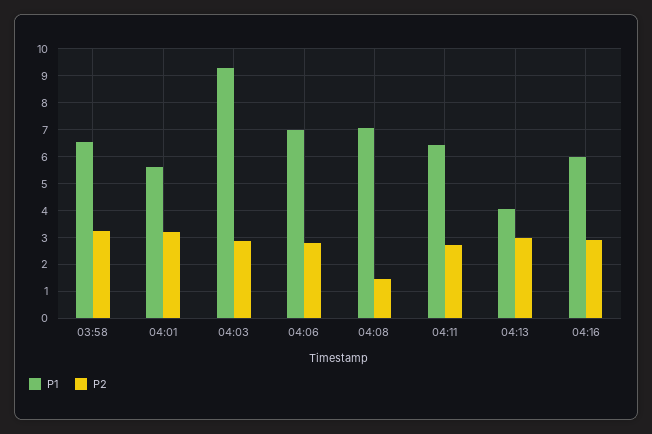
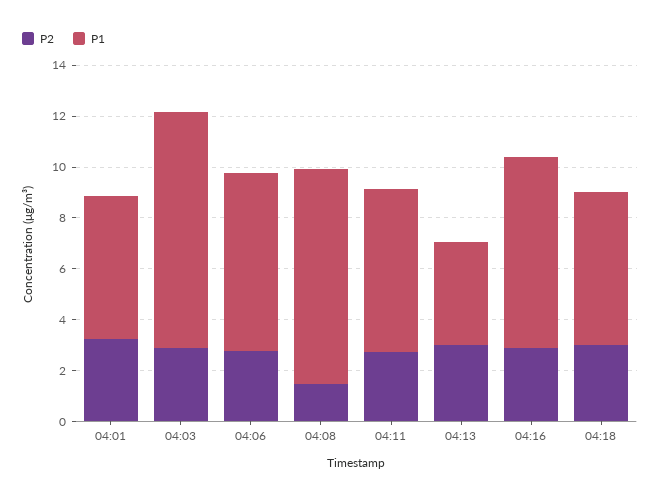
P1, 03:58: 6.5 -> none
P2, 03:58: 3.25 -> none
P1, 04:08: 7 -> 8.5
P1, 04:16: 6 -> 7.5
P2, 04:18: none -> 3
P1, 04:18: none -> 6

